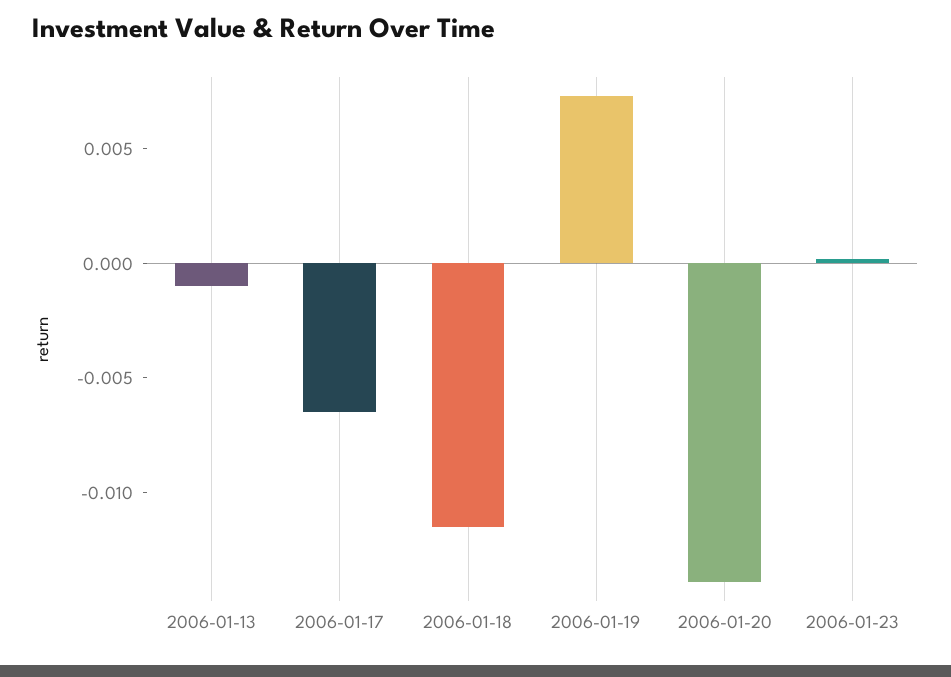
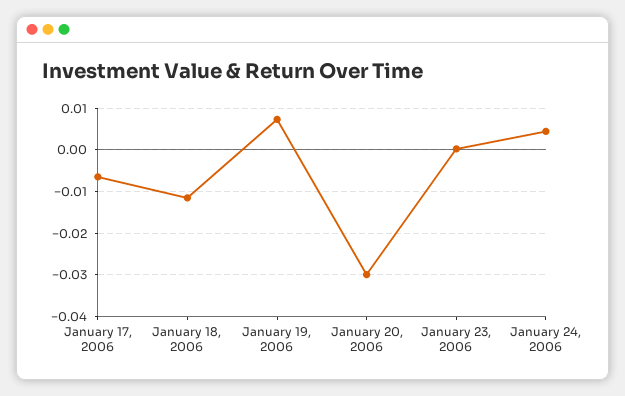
2006-01-13: -0.001 -> none
2006-01-20: -0.014 -> -0.03
January 24, 2006: none -> 0.004

